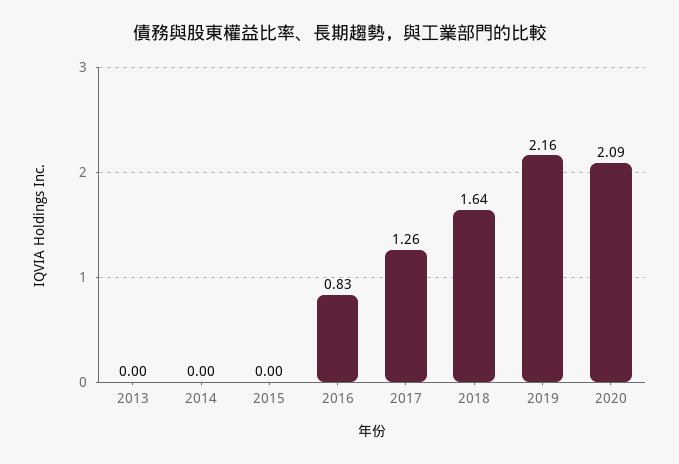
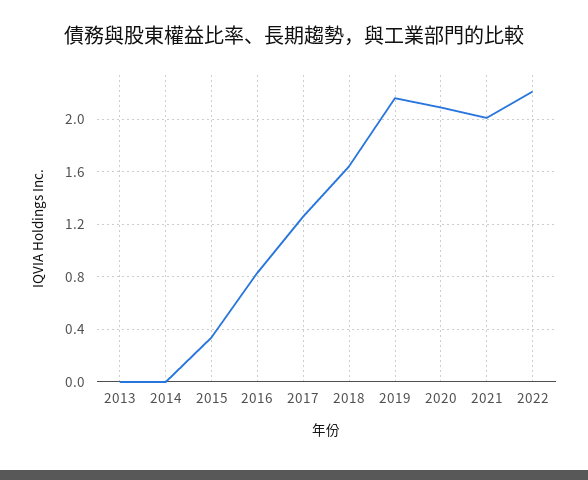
2015: 0 -> 0.35
2021: none -> 2
2022: none -> 2.2

